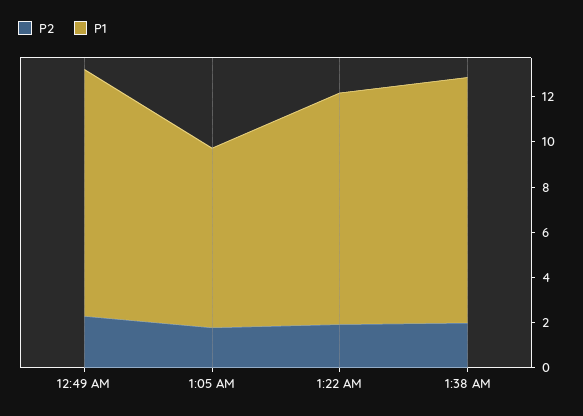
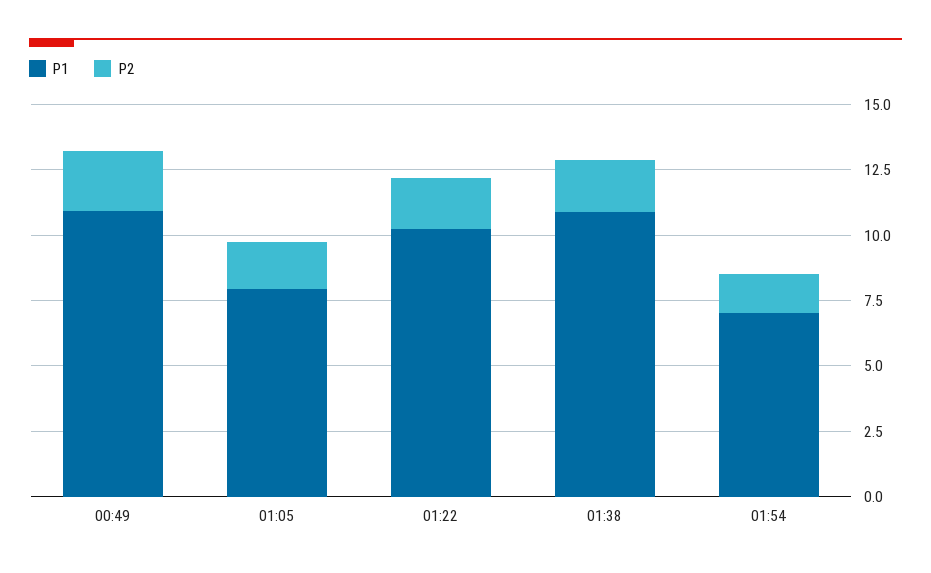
P1, 01:54: none -> 7
P2, 01:54: none -> 1.5

